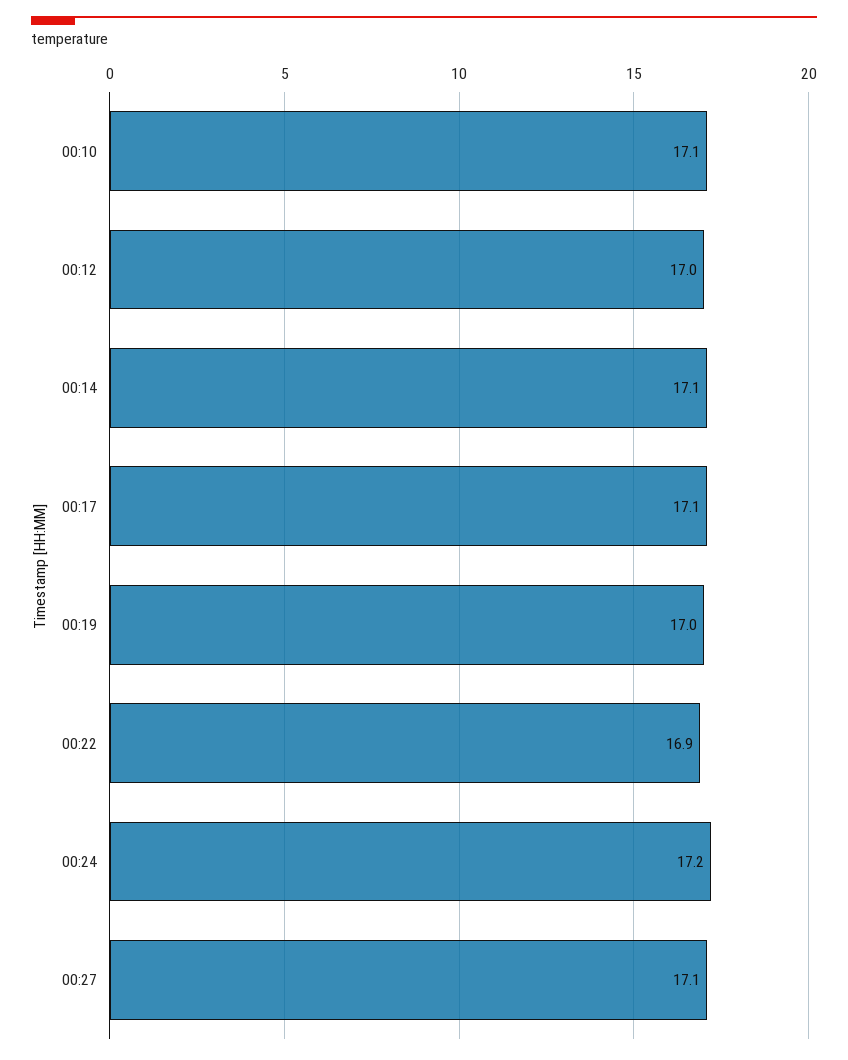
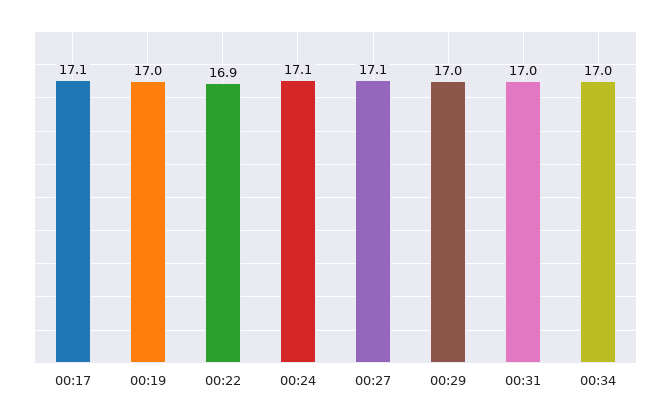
00:10: 17.1 -> none
00:12: 17 -> none
00:14: 17.1 -> none
00:24: 17.2 -> 17.1
00:29: none -> 17
00:31: none -> 17
00:34: none -> 17

